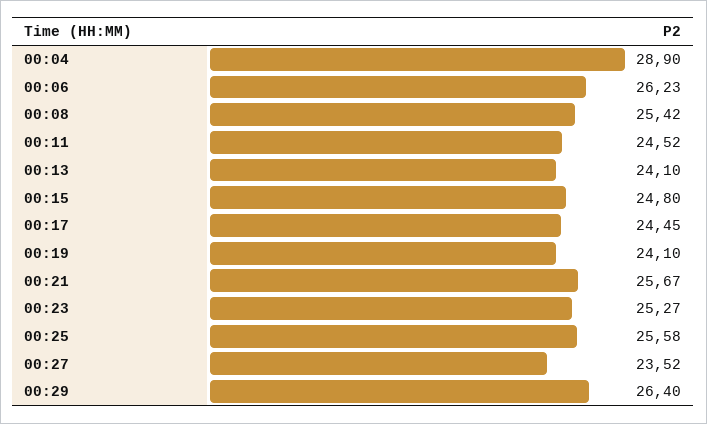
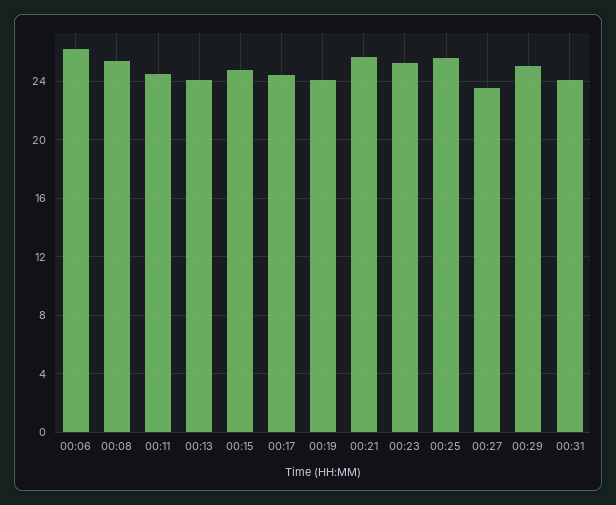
00:04: 28.9 -> none
00:29: 26.4 -> 25
00:31: none -> 24

